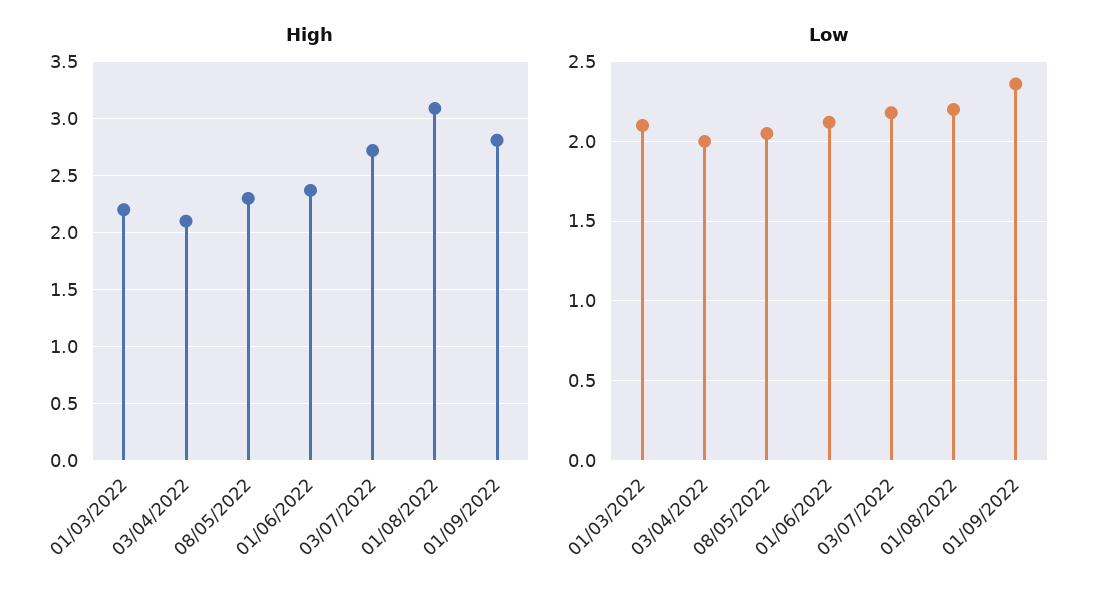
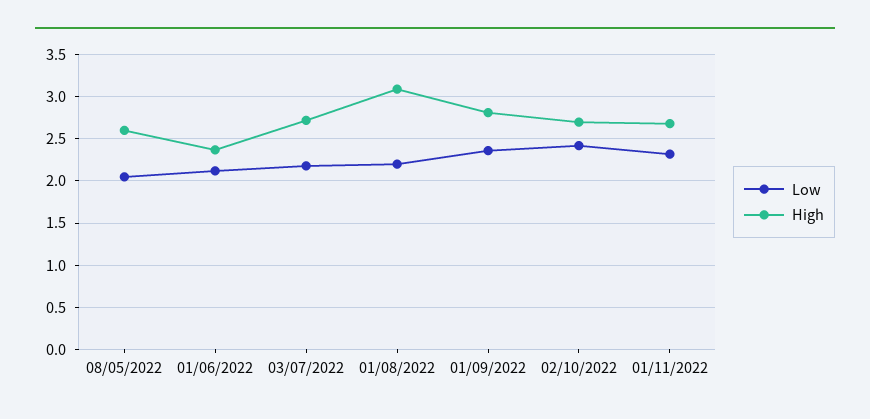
High, 01/03/2022: 2.2 -> none
High, 03/04/2022: 2.1 -> none
High, 08/05/2022: 2.3 -> 2.6
Low, 01/03/2022: 2.1 -> none
Low, 03/04/2022: 2 -> none
Low, 02/10/2022: none -> 2.4
High, 02/10/2022: none -> 2.7
Low, 01/11/2022: none -> 2.3
High, 01/11/2022: none -> 2.7

